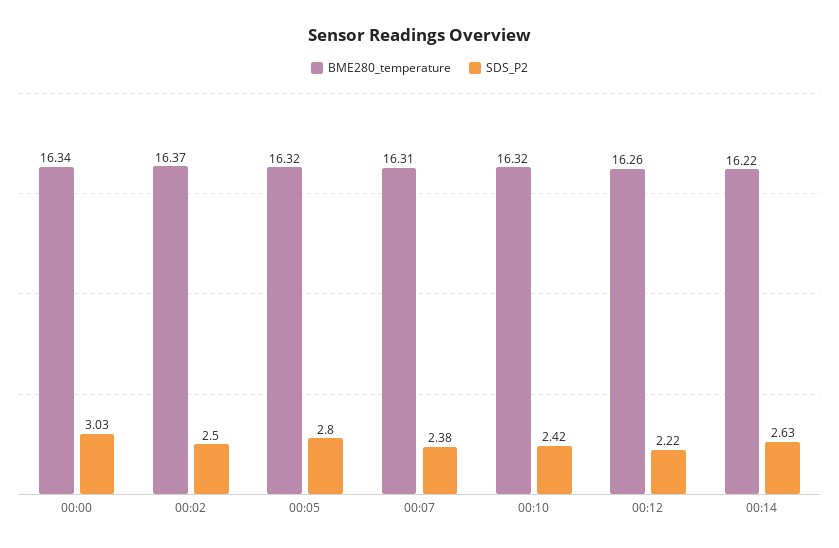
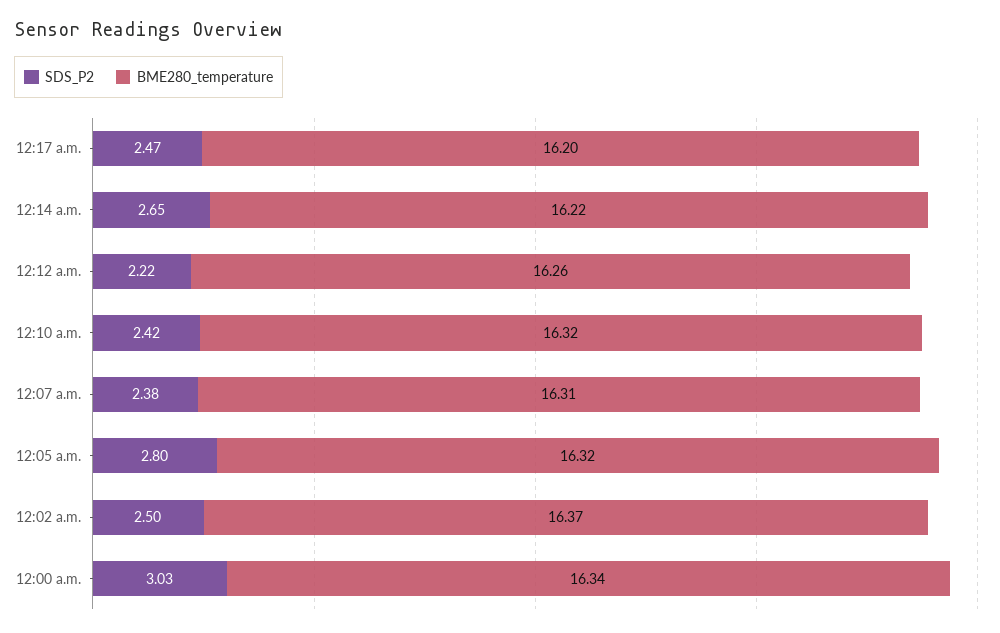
SDS_P2, 00:14: 2.63 -> 2.65
SDS_P2, 12:17 a.m.: none -> 2.47
BME280_temperature, 12:17 a.m.: none -> 16.2

